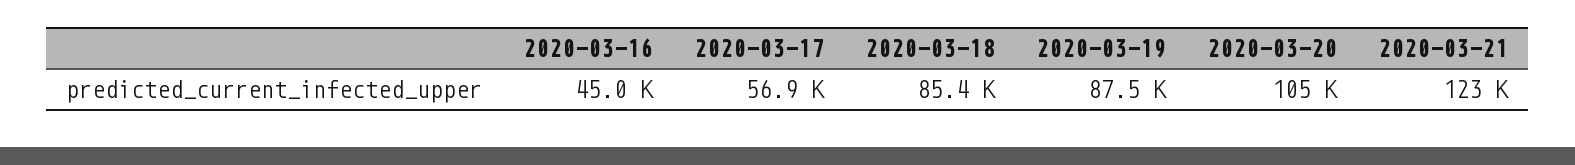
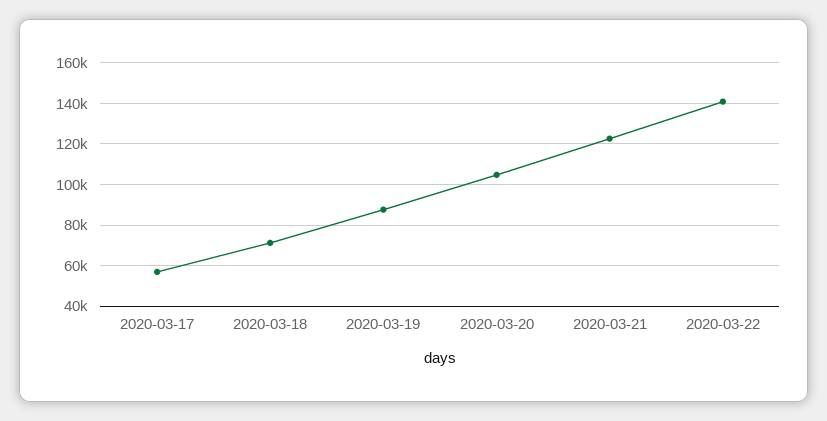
2020-03-16: 45000 -> none
2020-03-18: 85400 -> 70000
2020-03-22: none -> 140000

